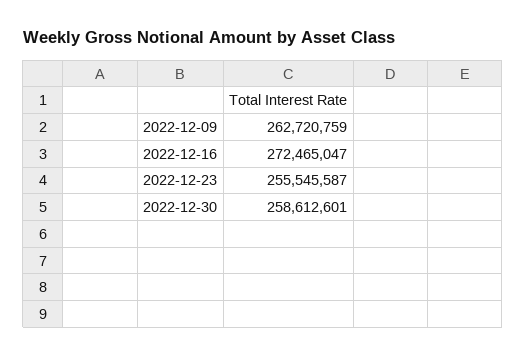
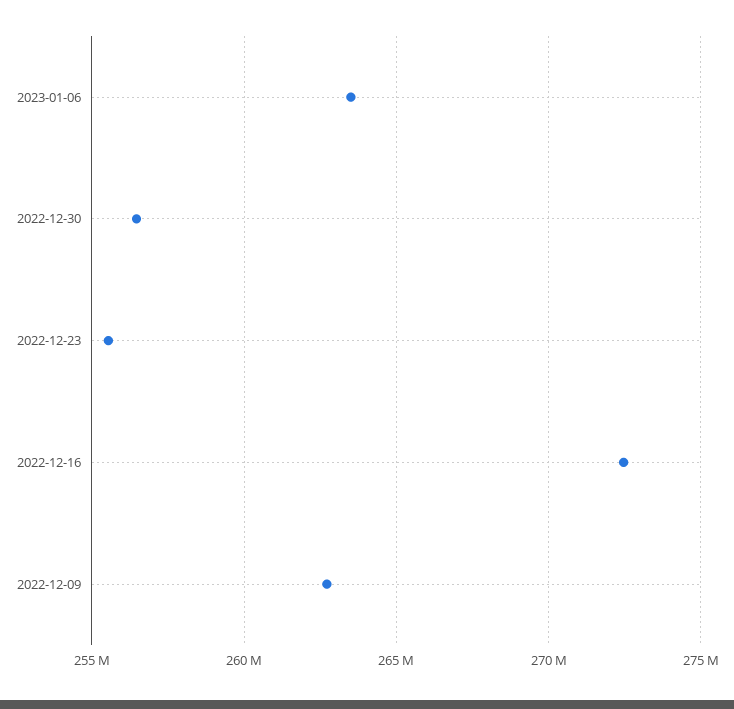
2022-12-30: 258612601 -> 256500000
2023-01-06: none -> 263500000

